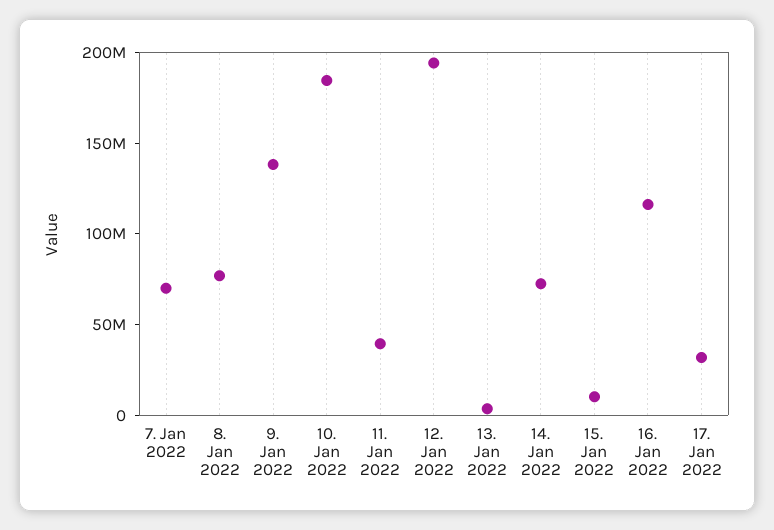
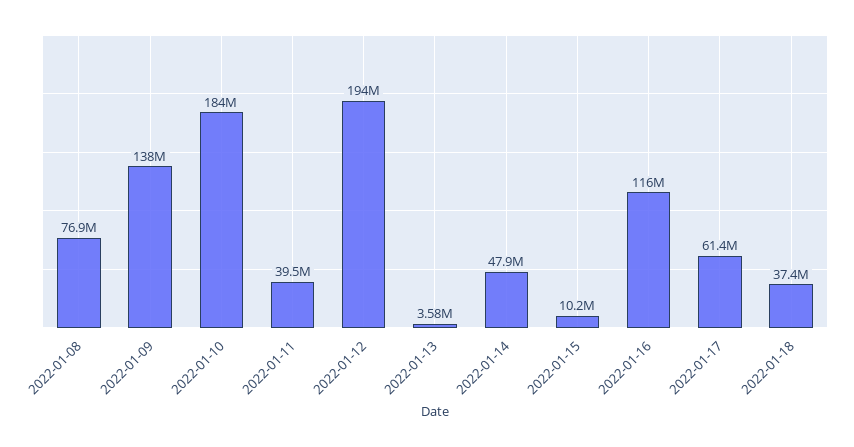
7. Jan 2022: 70000000 -> none
14. Jan 2022: 70000000 -> 47900000
17. Jan 2022: 30000000 -> 61400000
2022-01-18: none -> 37400000

